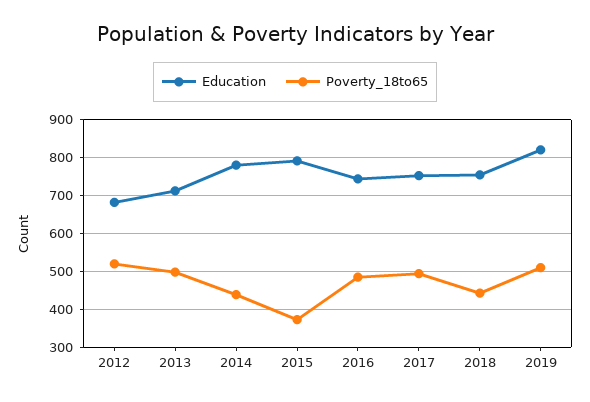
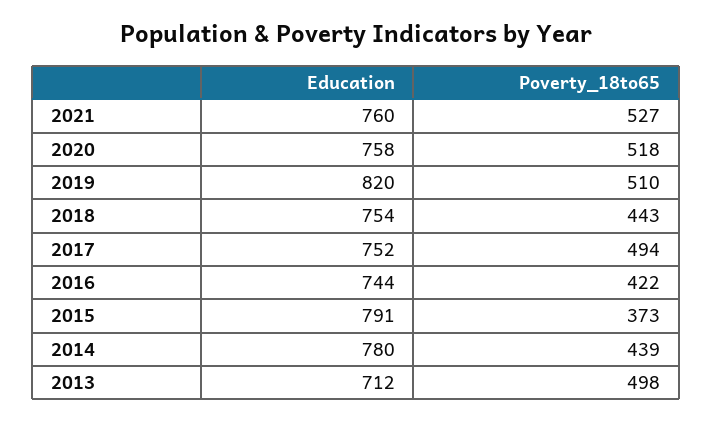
Education, 2012: 680 -> none
Poverty_18to65, 2012: 520 -> none
Poverty_18to65, 2016: 480 -> 422
Education, 2021: none -> 760
Poverty_18to65, 2021: none -> 527
Education, 2020: none -> 758
Poverty_18to65, 2020: none -> 518

